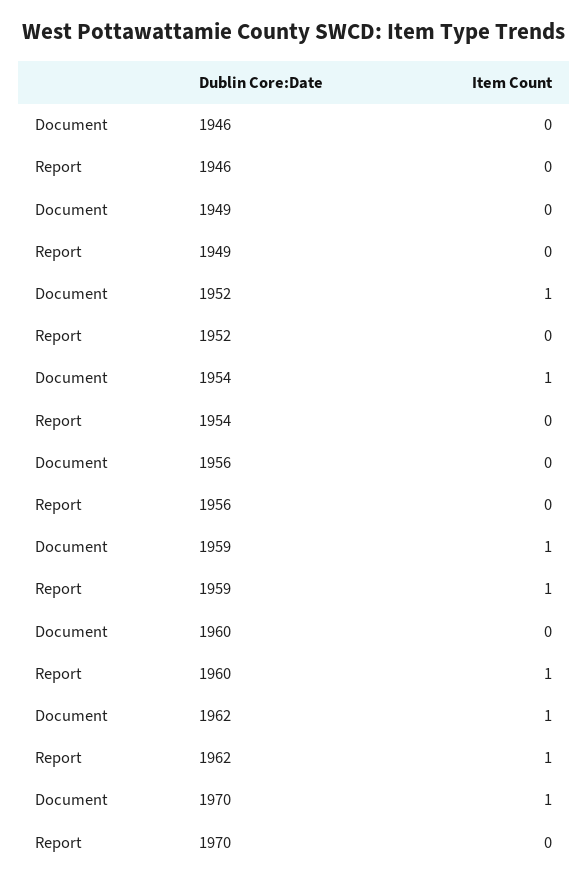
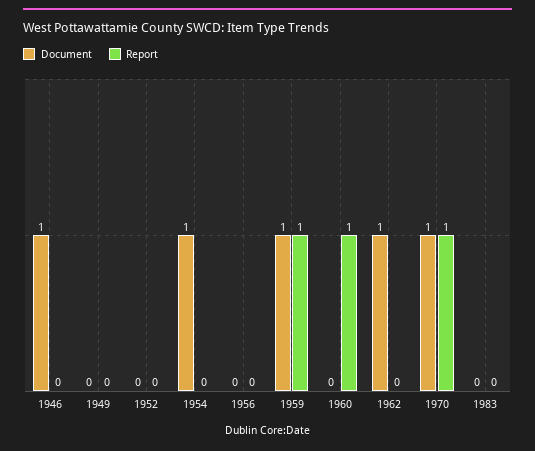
Document, 1946: 0 -> 1
Document, 1952: 1 -> 0
Report, 1962: 1 -> 0
Report, 1970: 0 -> 1
Document, 1983: none -> 0
Report, 1983: none -> 0

